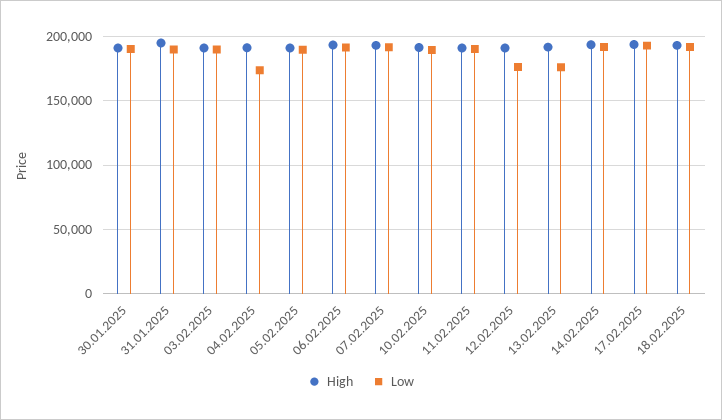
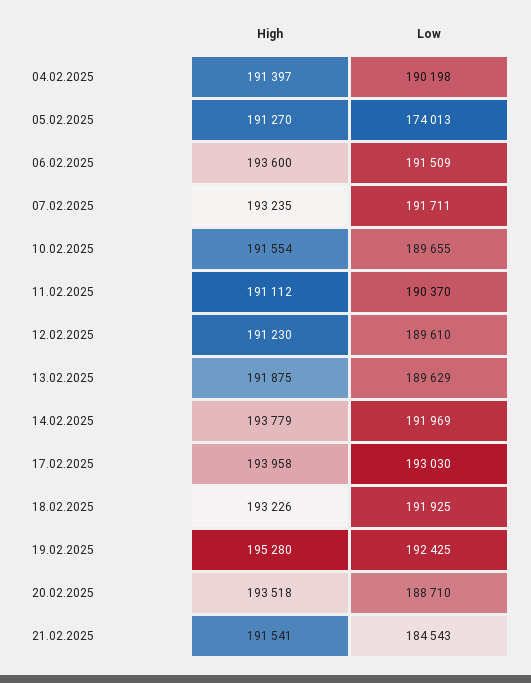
High, 30.01.2025: 190000 -> none
Low, 30.01.2025: 190000 -> none
High, 31.01.2025: 195000 -> none
Low, 31.01.2025: 190000 -> none
High, 03.02.2025: 190000 -> none
Low, 03.02.2025: 190000 -> none
Low, 04.02.2025: 175000 -> 190198
Low, 05.02.2025: 190000 -> 174013
Low, 12.02.2025: 175000 -> 189610
Low, 13.02.2025: 175000 -> 189629
High, 19.02.2025: none -> 195280
Low, 19.02.2025: none -> 192425
High, 20.02.2025: none -> 193518
Low, 20.02.2025: none -> 188710
High, 21.02.2025: none -> 191541
Low, 21.02.2025: none -> 184543

